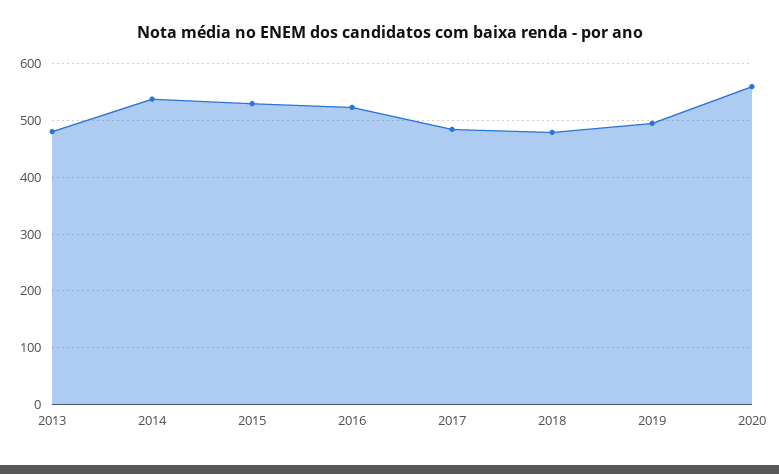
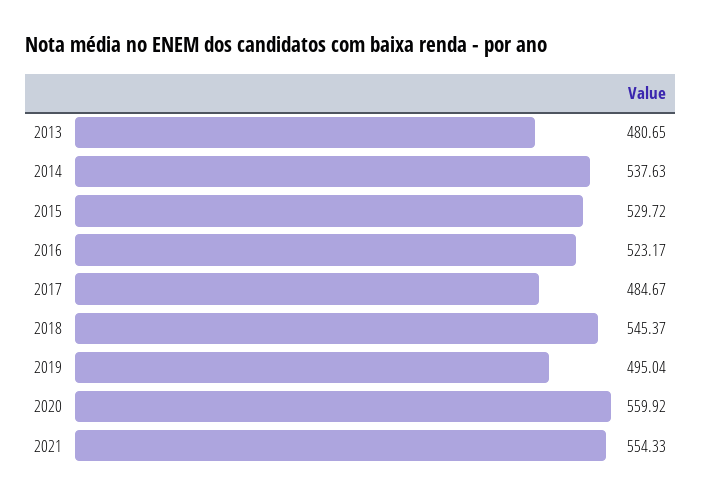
2018: 480 -> 545.37
2021: none -> 554.33

